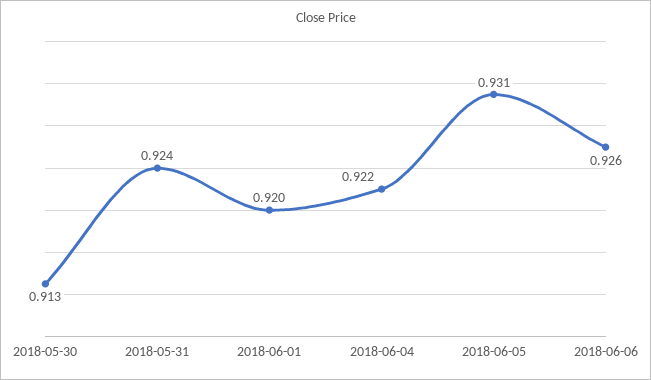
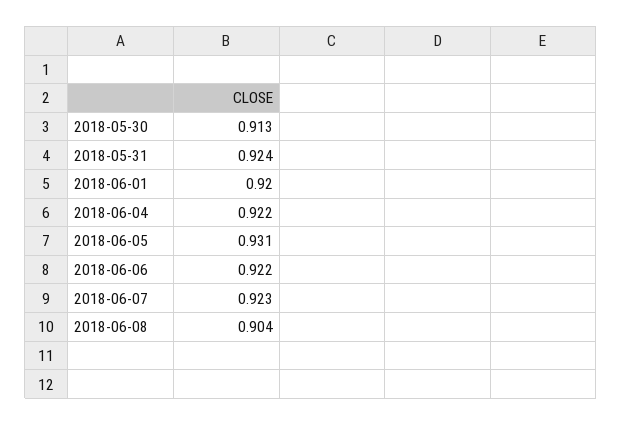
2018-06-06: 0.926 -> 0.922
2018-06-07: none -> 0.923
2018-06-08: none -> 0.904

